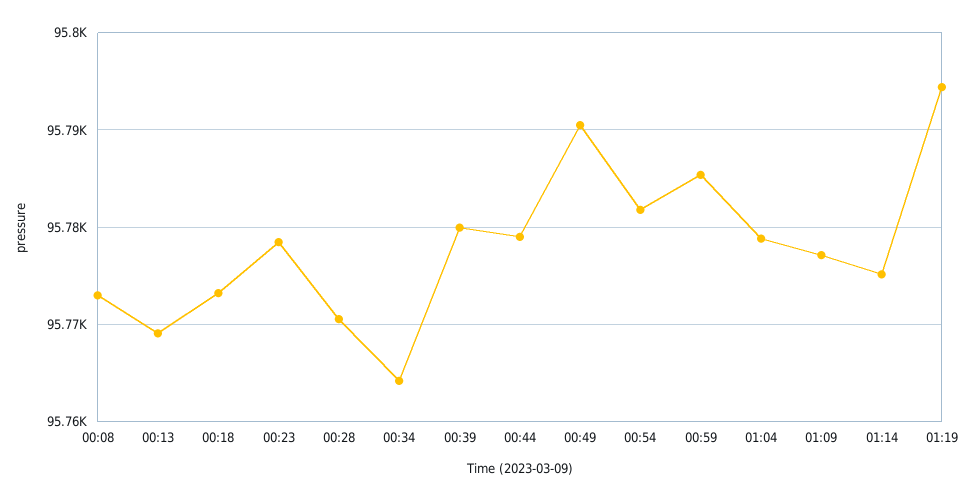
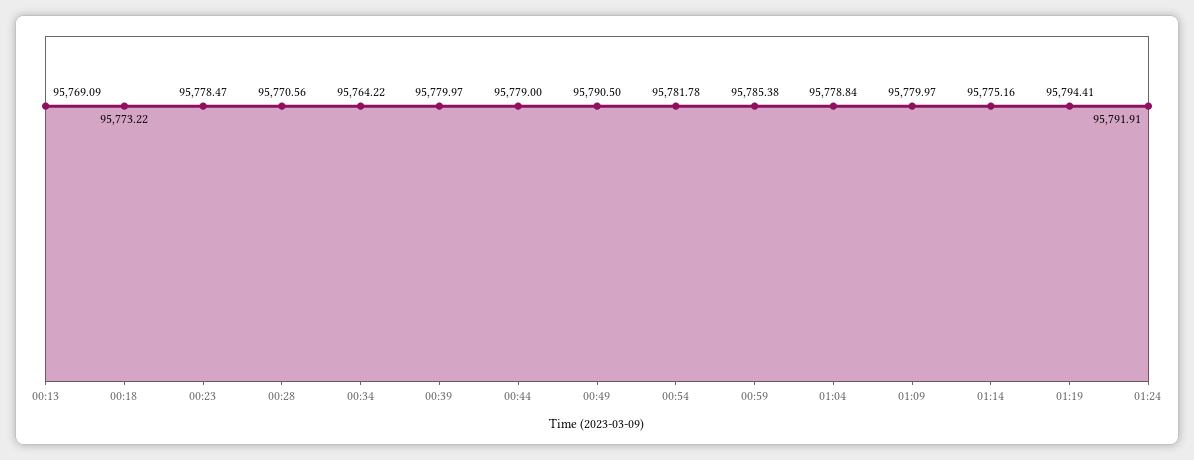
00:08: 95773 -> none
01:09: 95777 -> 95779.97
01:24: none -> 95791.91

